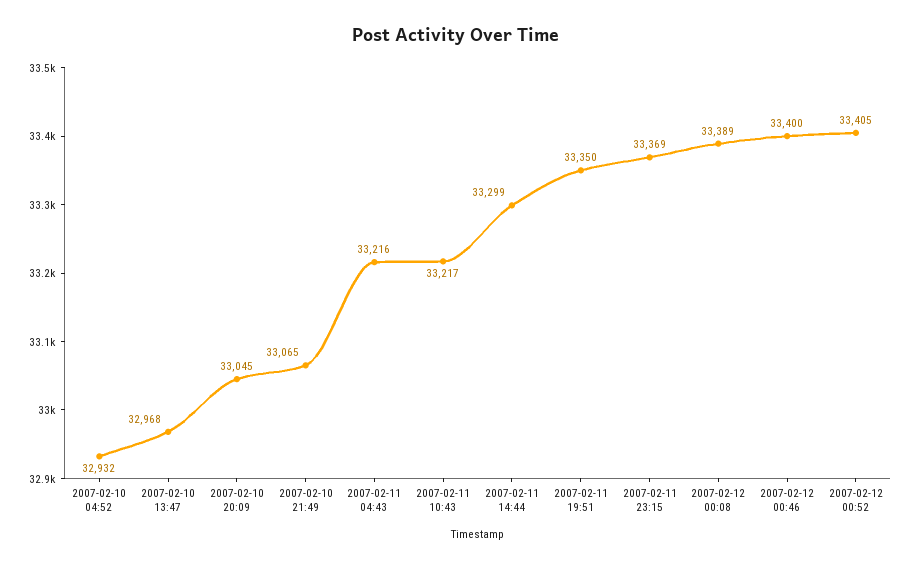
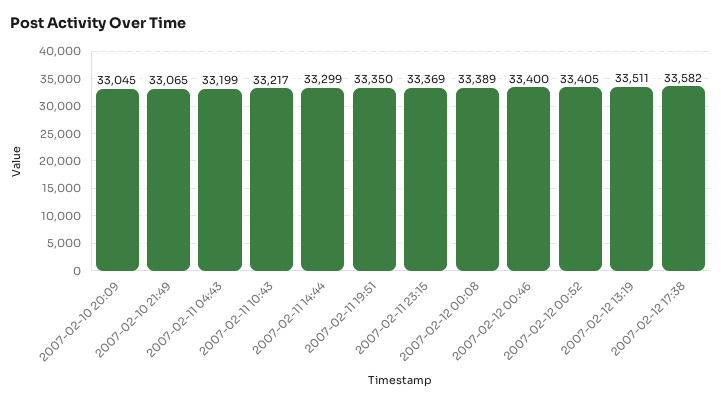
2007-02-10 04:52: 32932 -> none
2007-02-10 13:47: 32968 -> none
2007-02-11 04:43: 33216 -> 33199
2007-02-12 13:19: none -> 33511
2007-02-12 17:38: none -> 33582

